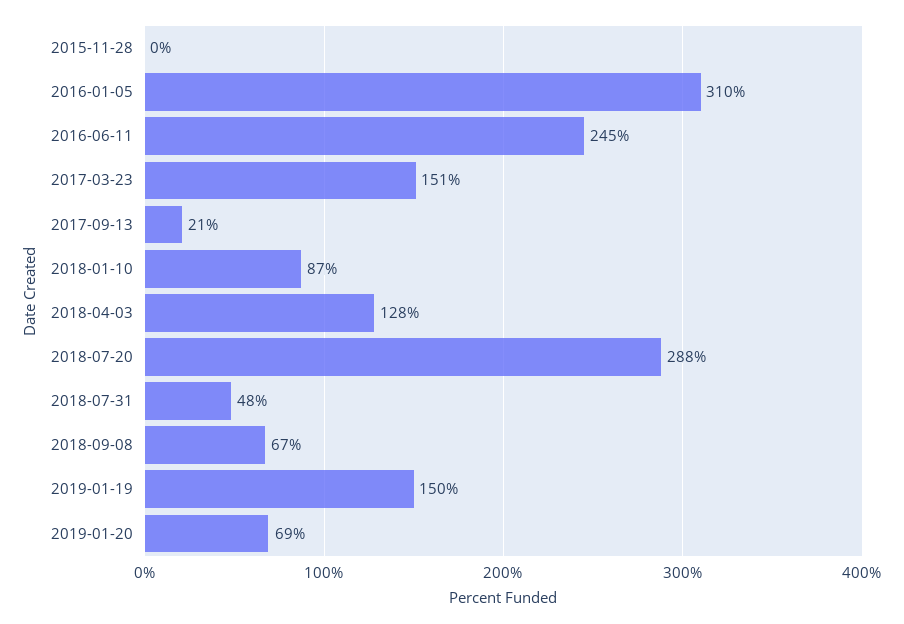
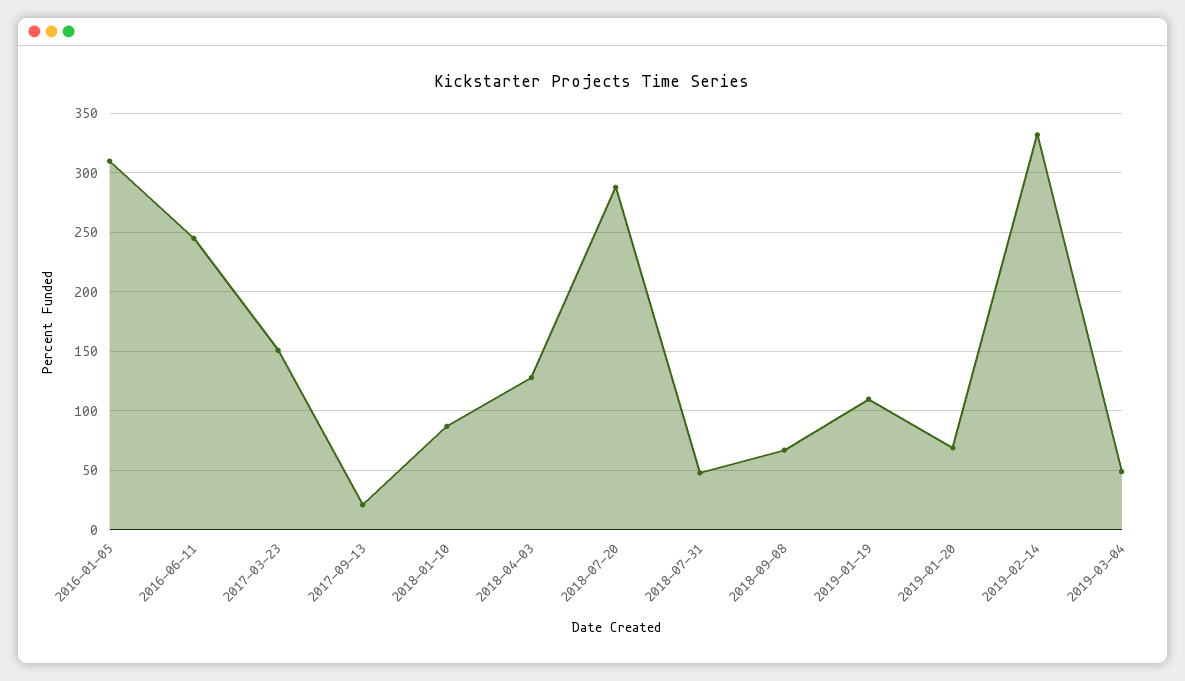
2015-11-28: 0 -> none
2019-01-19: 150 -> 110
2019-02-14: none -> 330
2019-03-04: none -> 50

